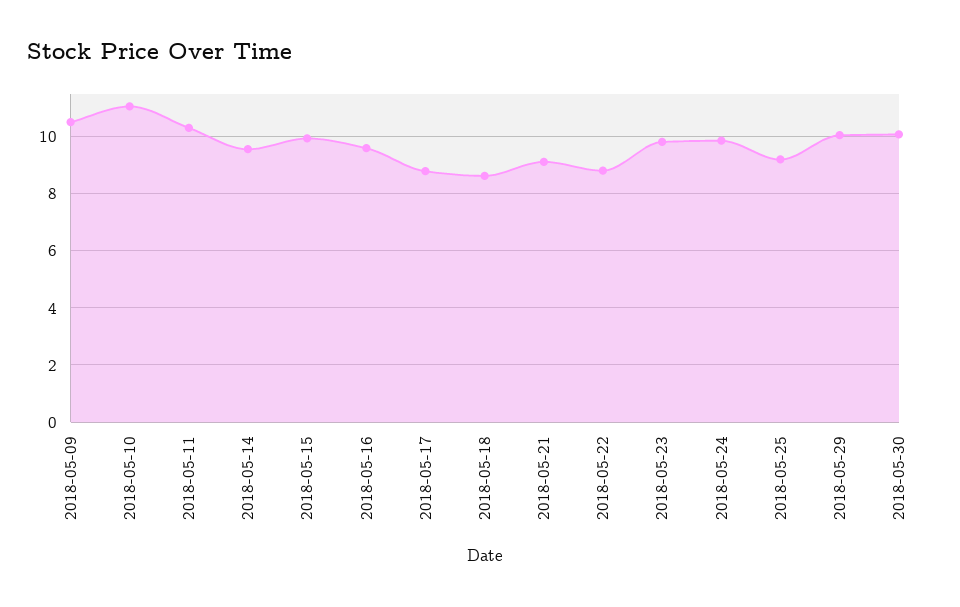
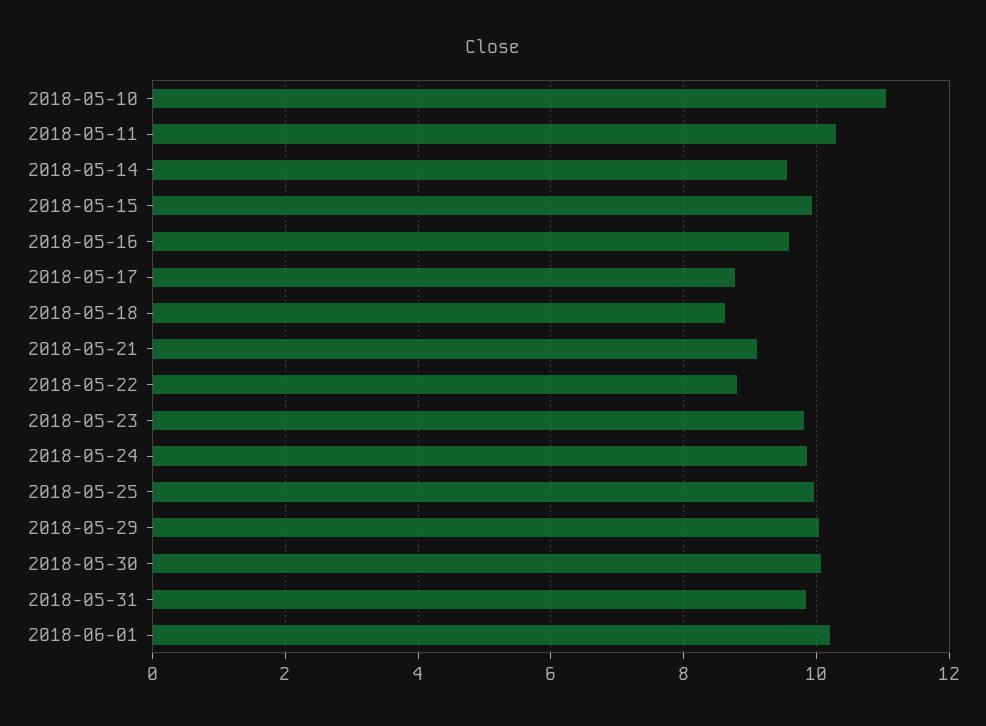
2018-05-09: 10.5 -> none
2018-05-25: 9.25 -> 10
2018-05-31: none -> 9.8
2018-06-01: none -> 10.2

